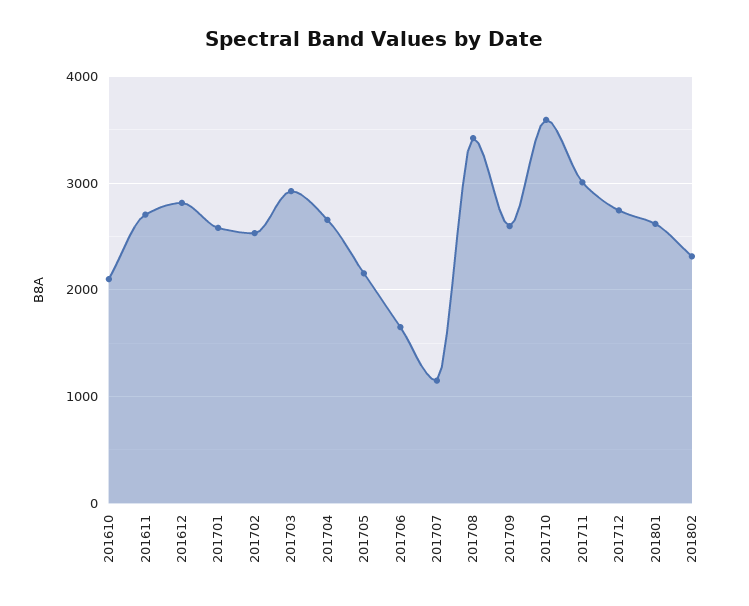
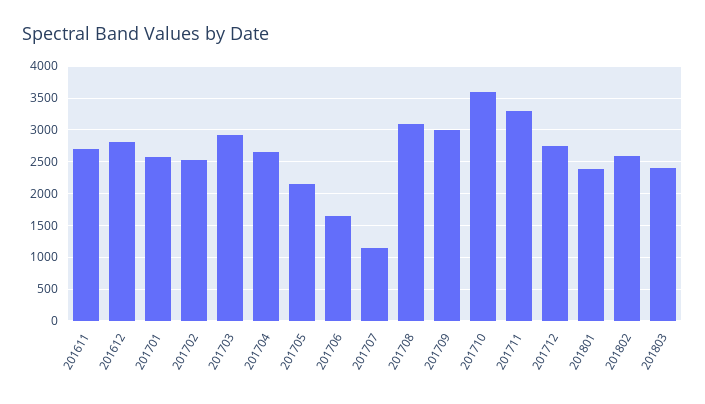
201610: 2100 -> none
201708: 3400 -> 3100
201709: 2600 -> 3000
201711: 3000 -> 3300
201801: 2600 -> 2400
201802: 2300 -> 2600
201803: none -> 2400

